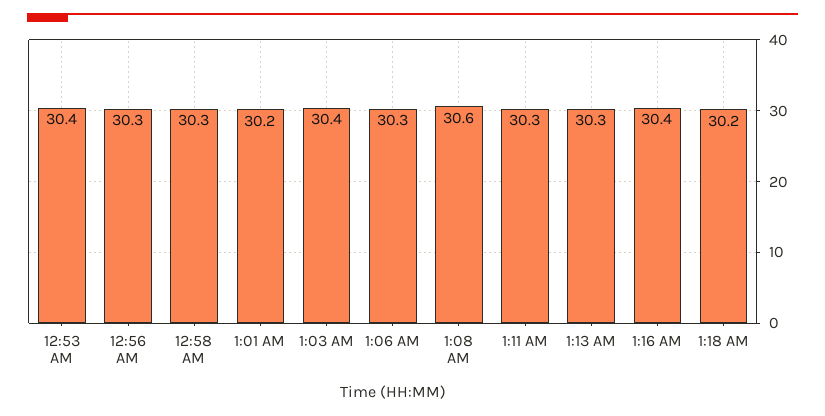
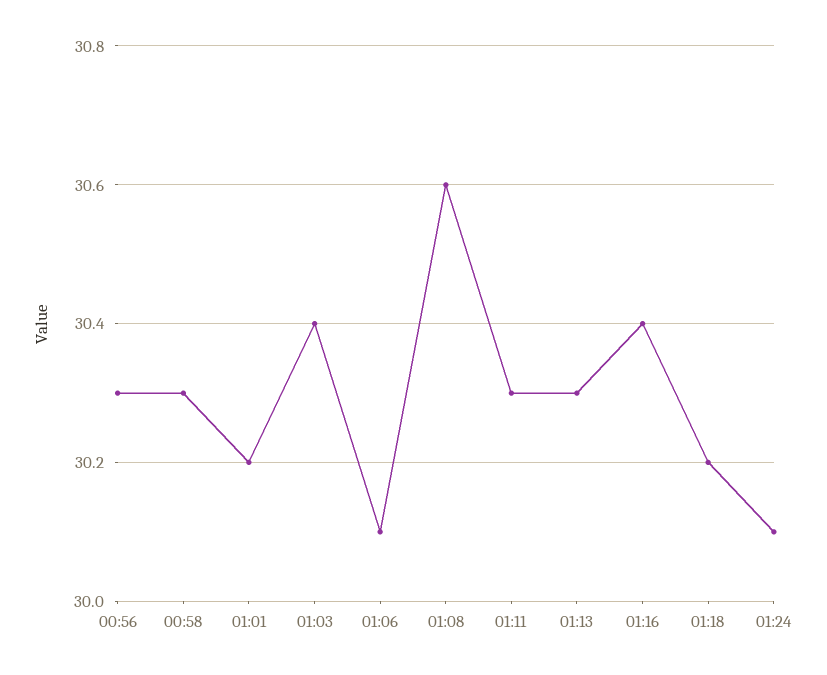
12:53 AM: 30.4 -> none
1:06 AM: 30.3 -> 30.1
01:24: none -> 30.1

